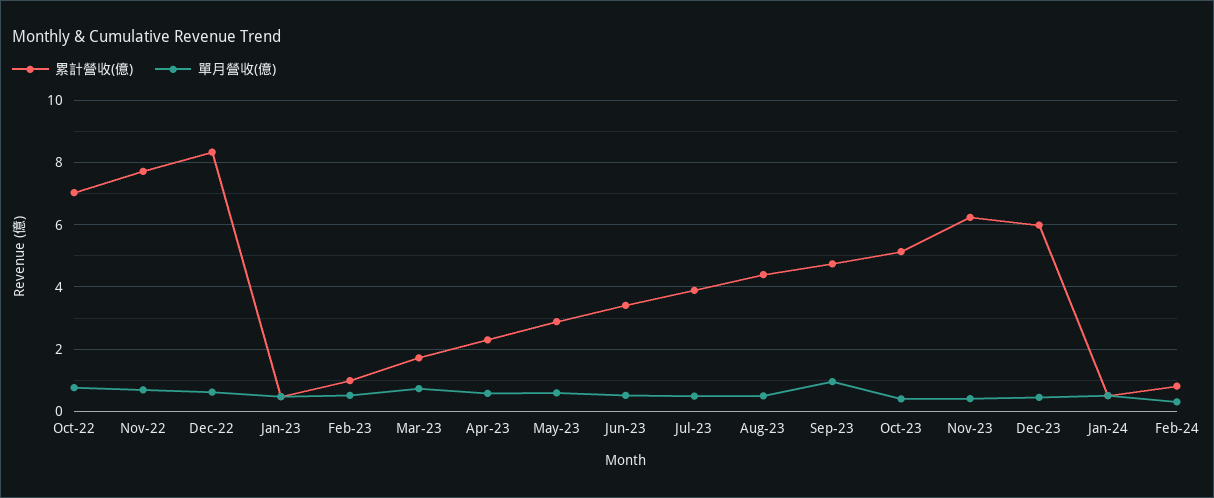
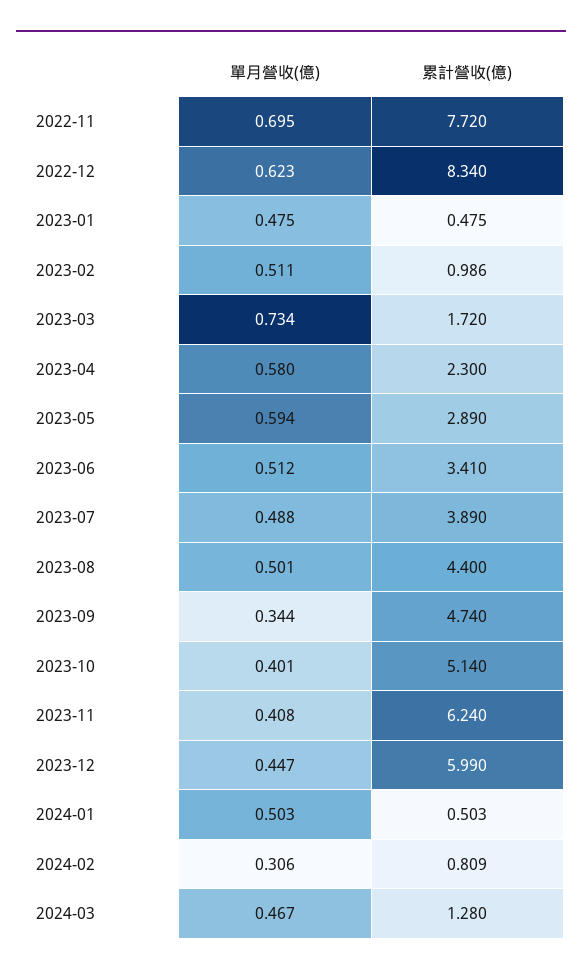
累計營收(億), Oct-22: 7 -> none
單月營收(億), Oct-22: 0.8 -> none
單月營收(億), Sep-23: 1 -> 0.344
單月營收(億), 2024-03: none -> 0.467
累計營收(億), 2024-03: none -> 1.28

